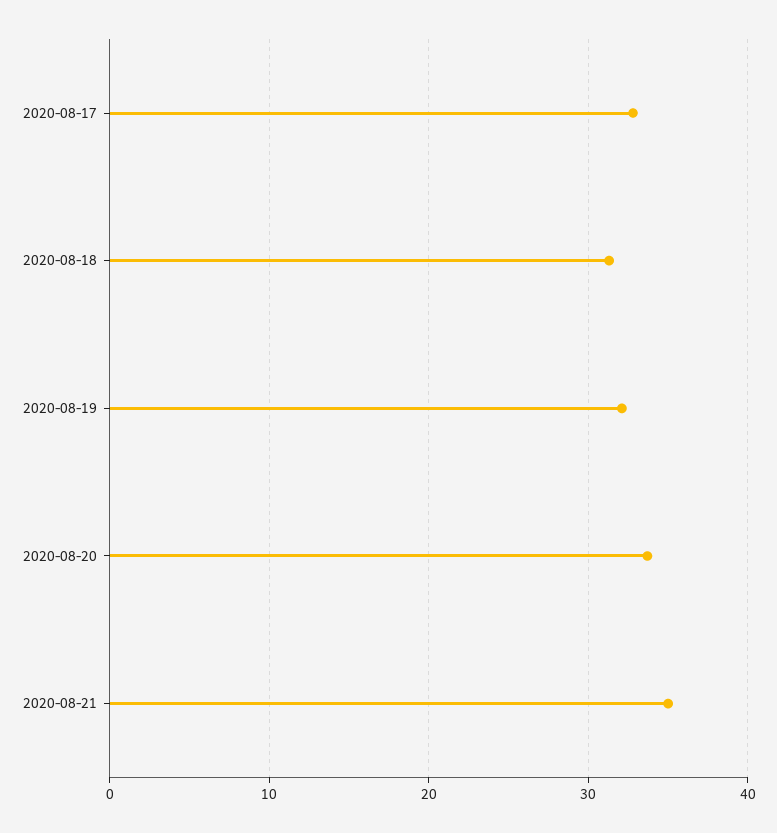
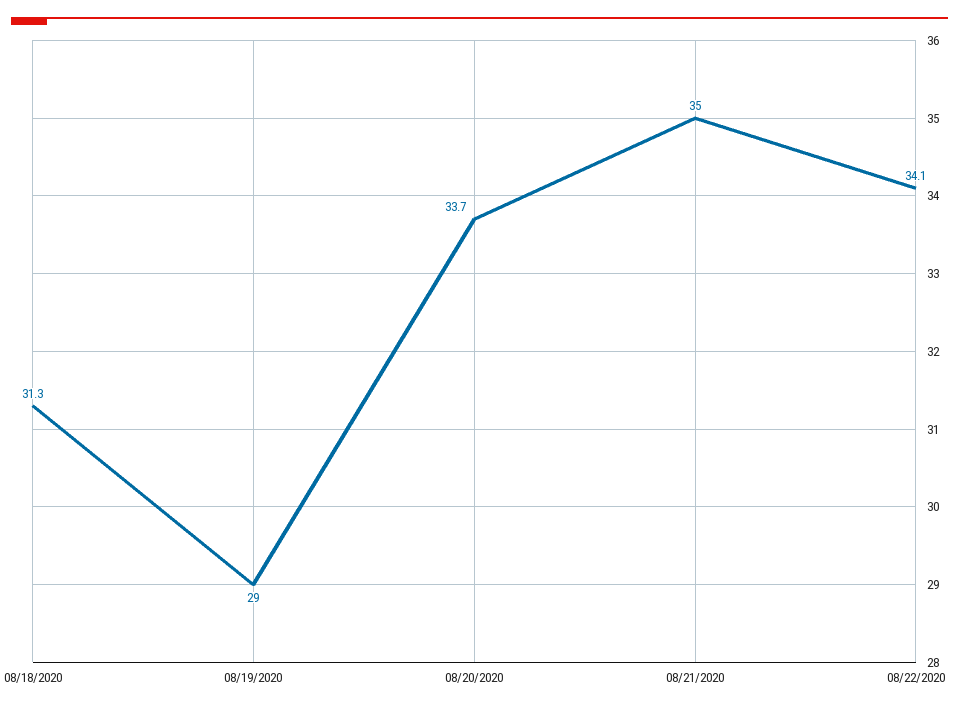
2020-08-17: 33 -> none
2020-08-19: 32 -> 29
08/22/2020: none -> 34.1

